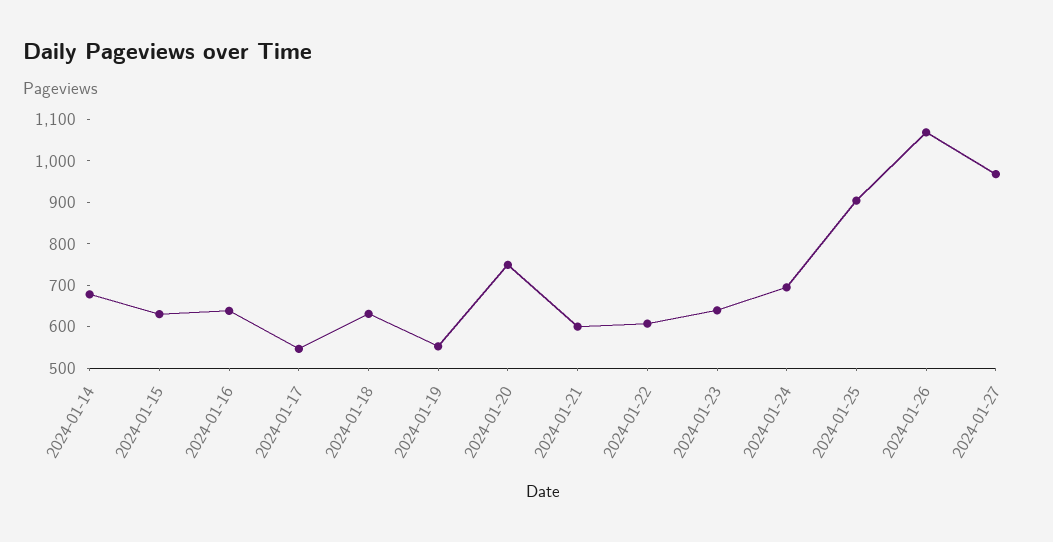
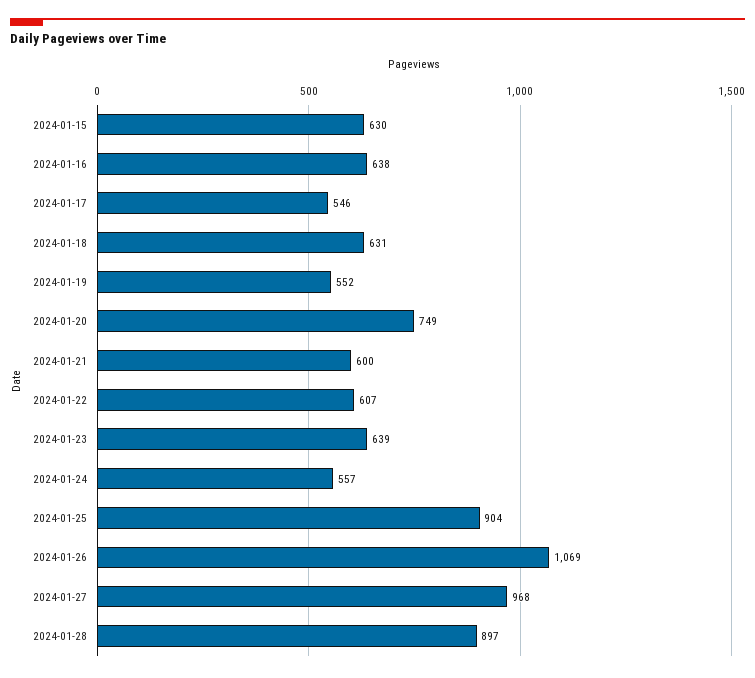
2024-01-14: 680 -> none
2024-01-24: 700 -> 557
2024-01-28: none -> 897

